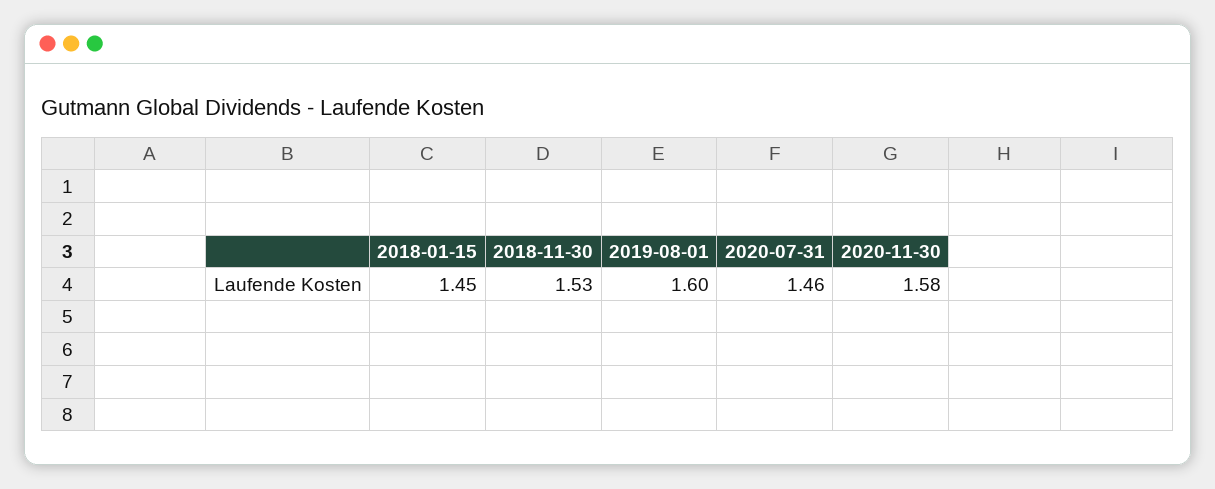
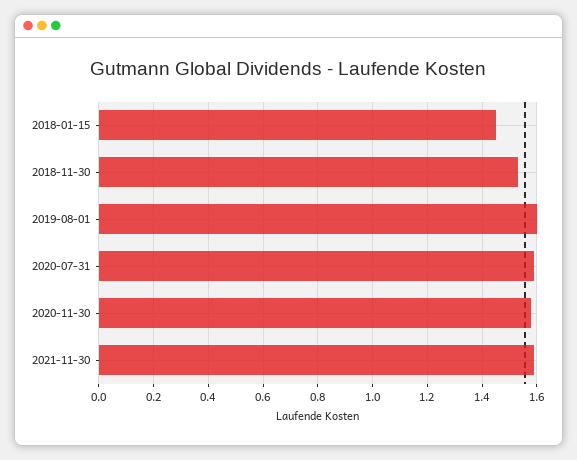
2020-07-31: 1.46 -> 1.6
2021-11-30: none -> 1.6

